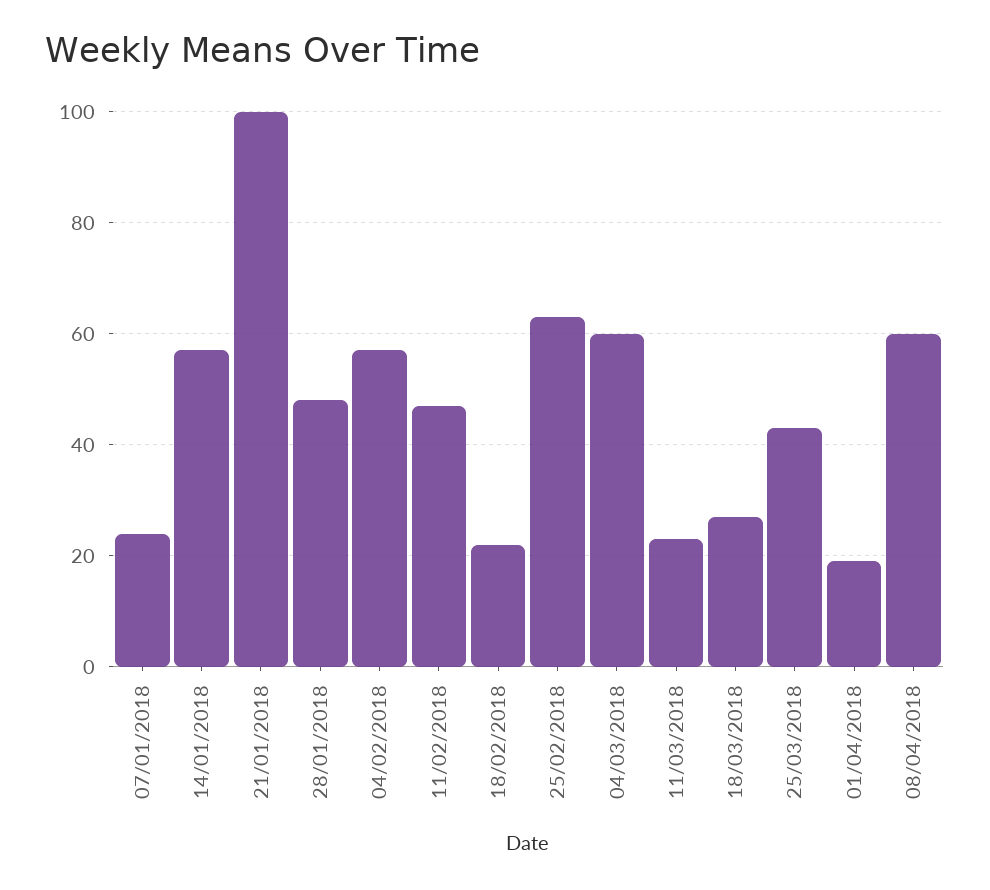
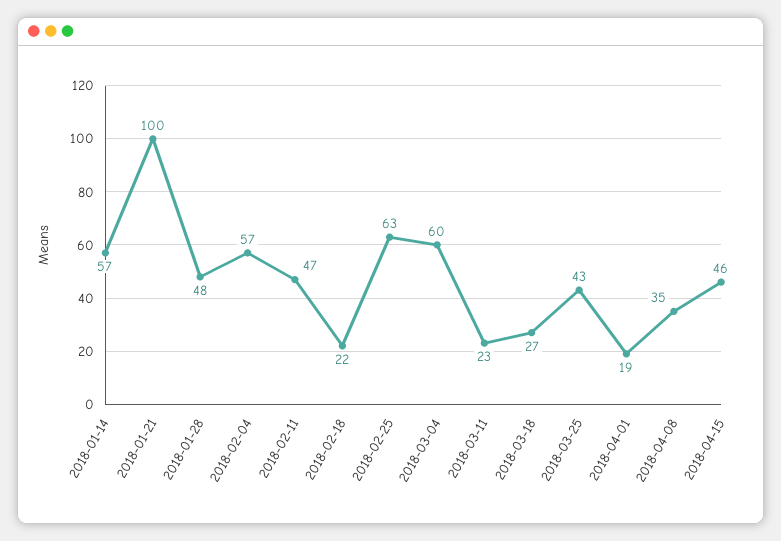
07/01/2018: 25 -> none
08/04/2018: 60 -> 35
2018-04-15: none -> 46

